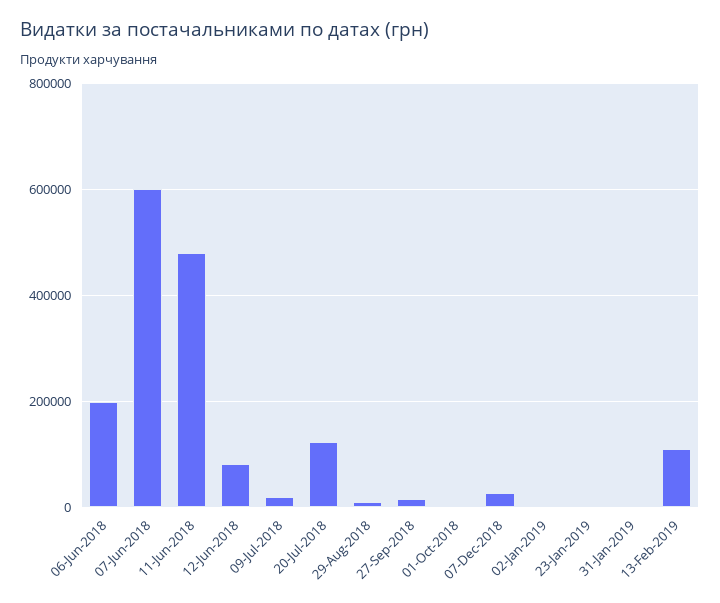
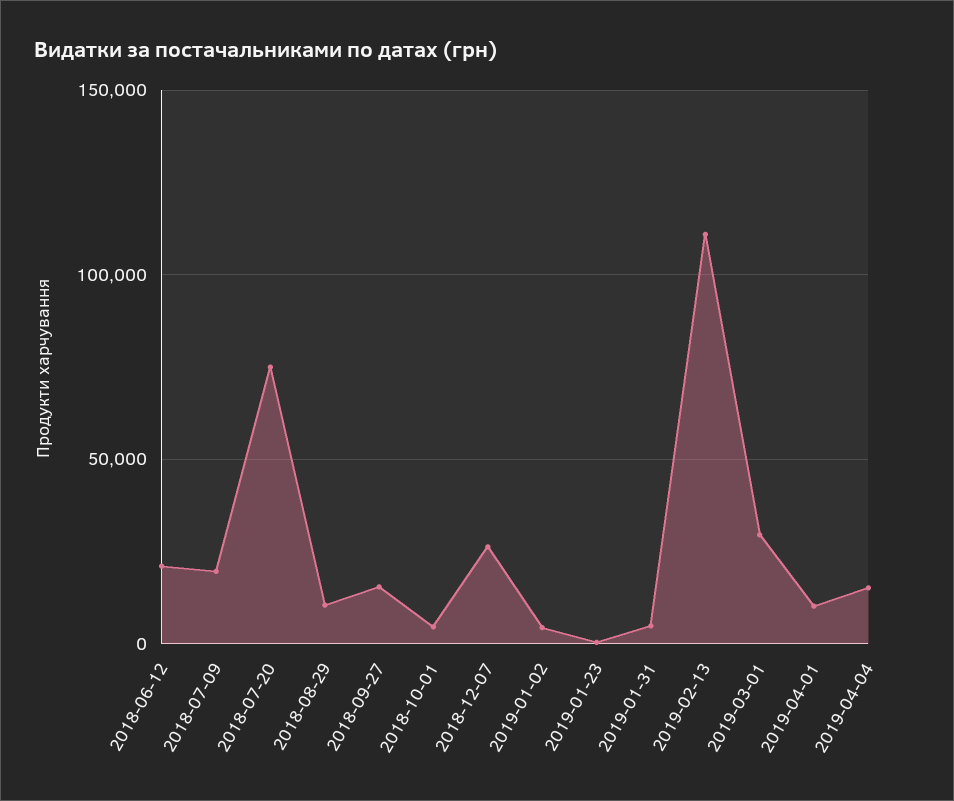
06-Jun-2018: 200000 -> none
07-Jun-2018: 600000 -> none
11-Jun-2018: 480000 -> none
12-Jun-2018: 80000 -> 20000
20-Jul-2018: 120000 -> 75000
2019-03-01: none -> 30000
2019-04-01: none -> 10000
2019-04-04: none -> 15000

